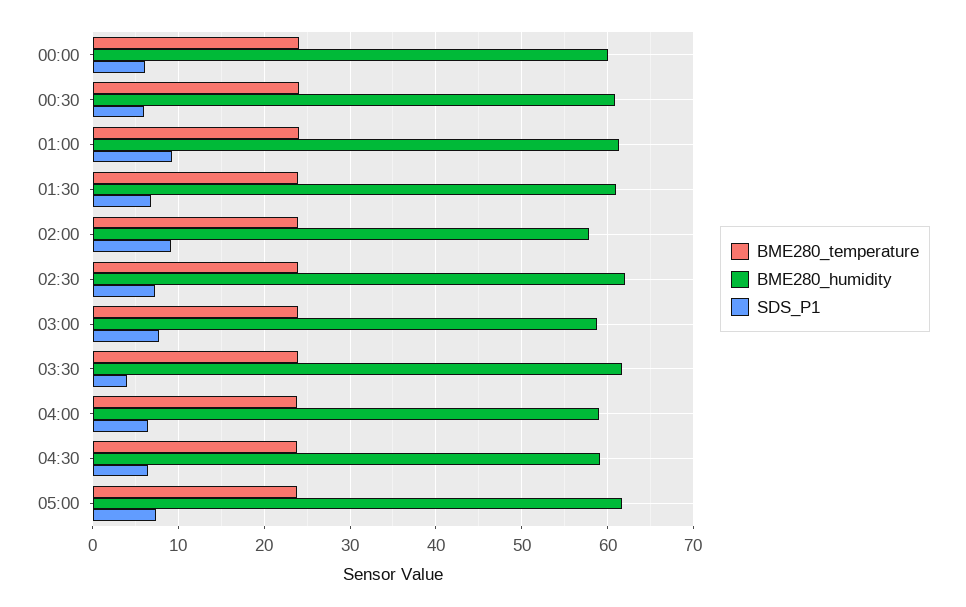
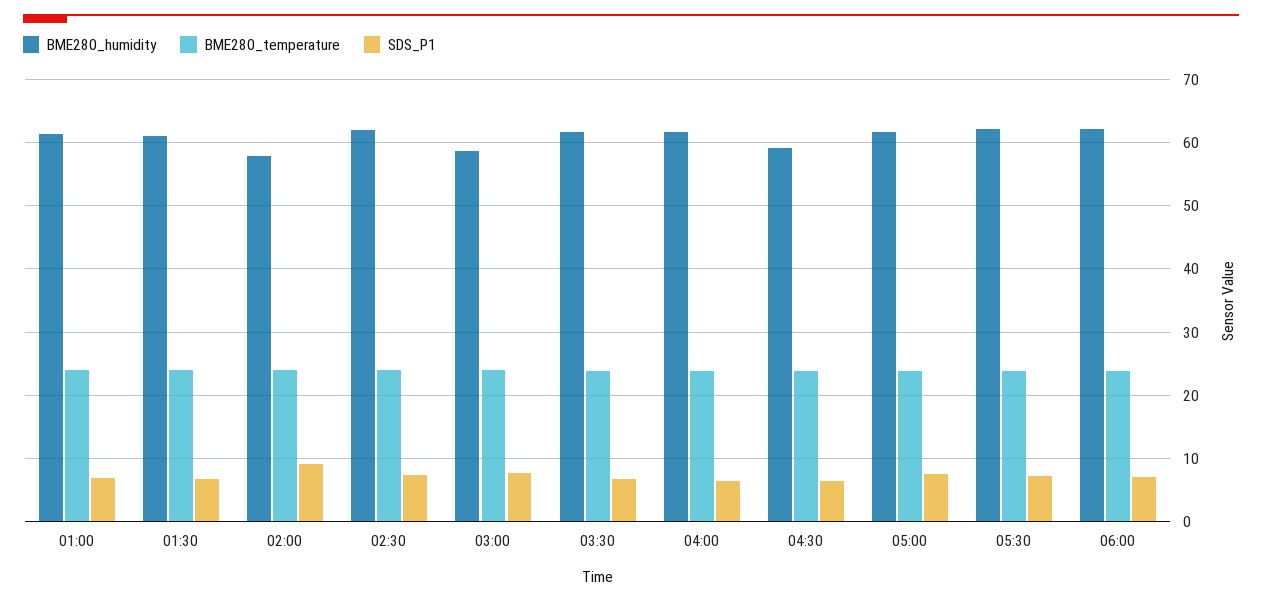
BME280_temperature, 00:00: 24 -> none
BME280_humidity, 00:00: 60 -> none
SDS_P1, 00:00: 6 -> none
BME280_temperature, 00:30: 24 -> none
BME280_humidity, 00:30: 61 -> none
SDS_P1, 00:30: 6 -> none
SDS_P1, 01:00: 9 -> 7
SDS_P1, 03:30: 4 -> 7
BME280_humidity, 04:00: 59 -> 62
BME280_humidity, 05:30: none -> 62
BME280_temperature, 05:30: none -> 24
SDS_P1, 05:30: none -> 7
BME280_humidity, 06:00: none -> 62
BME280_temperature, 06:00: none -> 24
SDS_P1, 06:00: none -> 7

